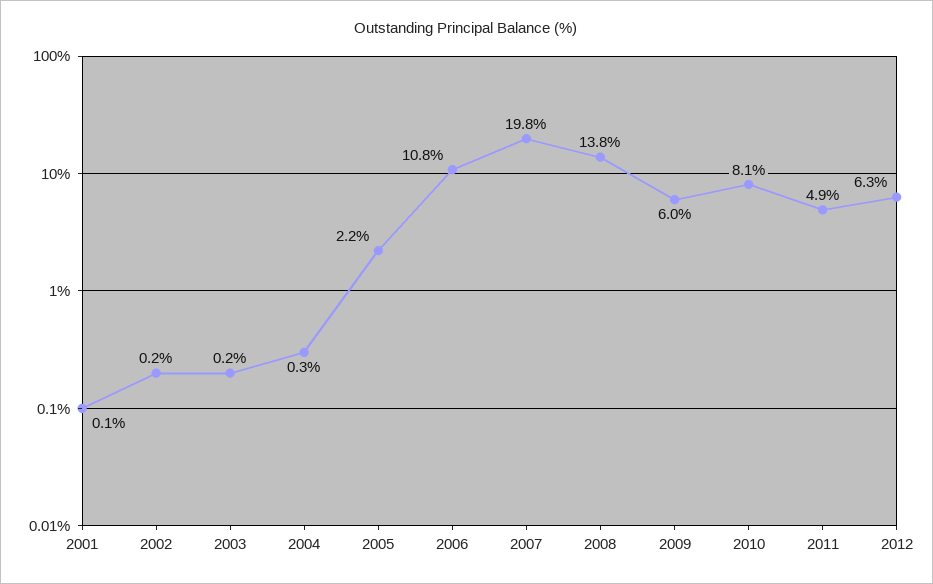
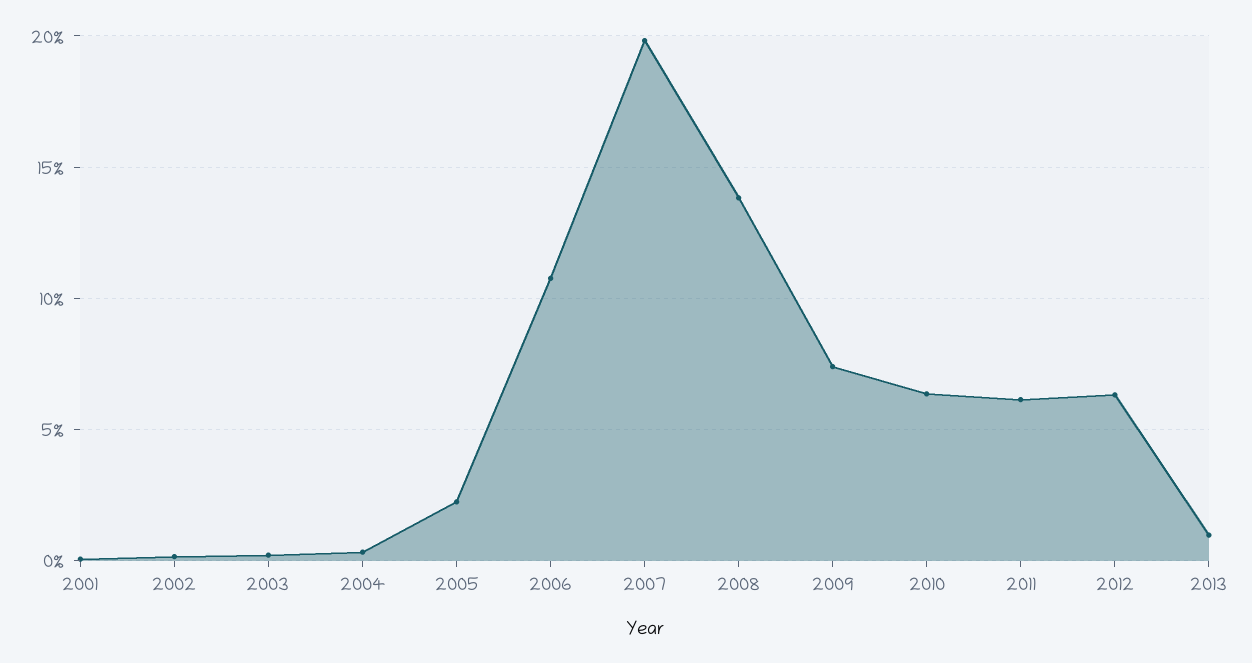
2009: 6 -> 7.5
2010: 8.1 -> 6.5
2011: 4.9 -> 6
2013: none -> 1

